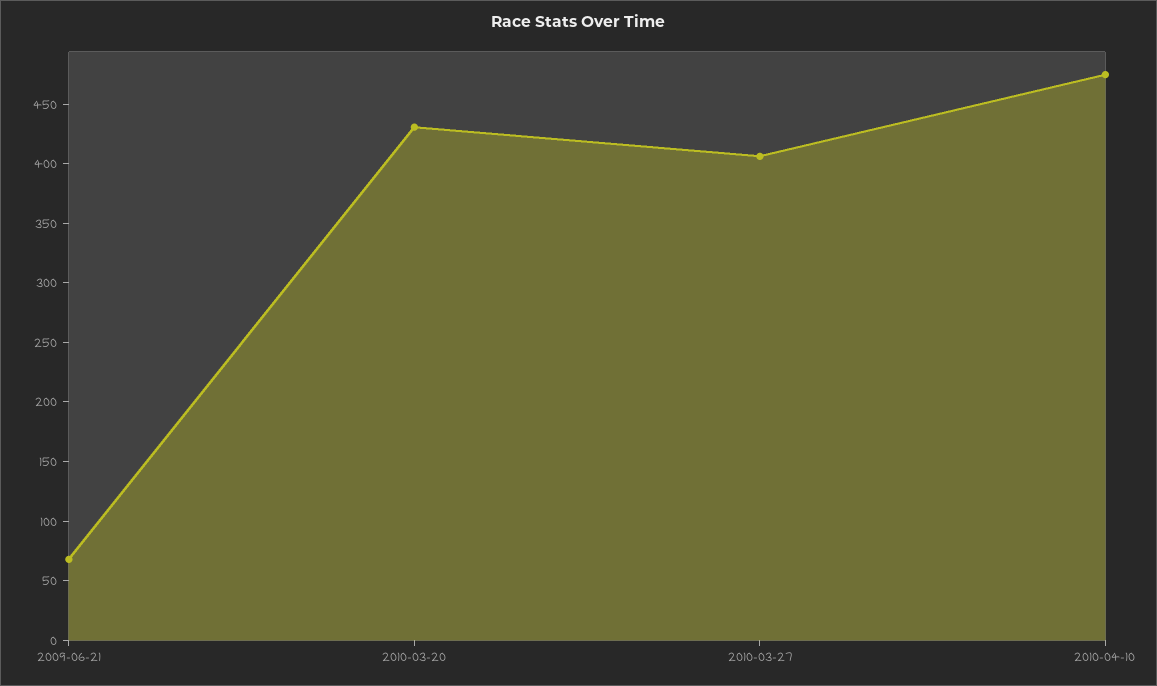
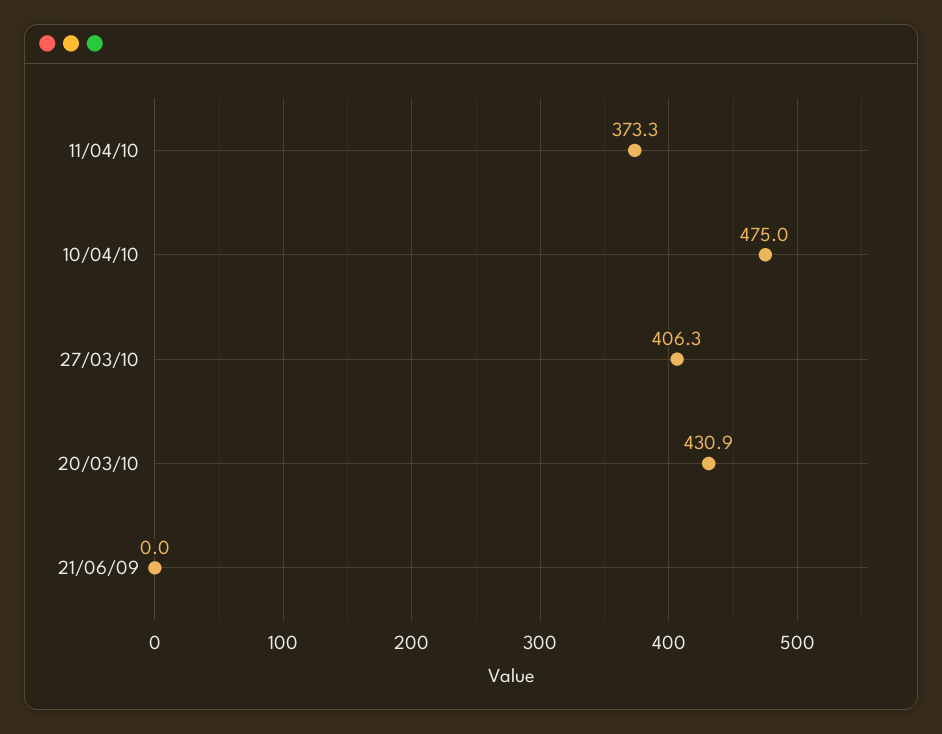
2009-06-21: 70 -> 0
11/04/10: none -> 373.3

